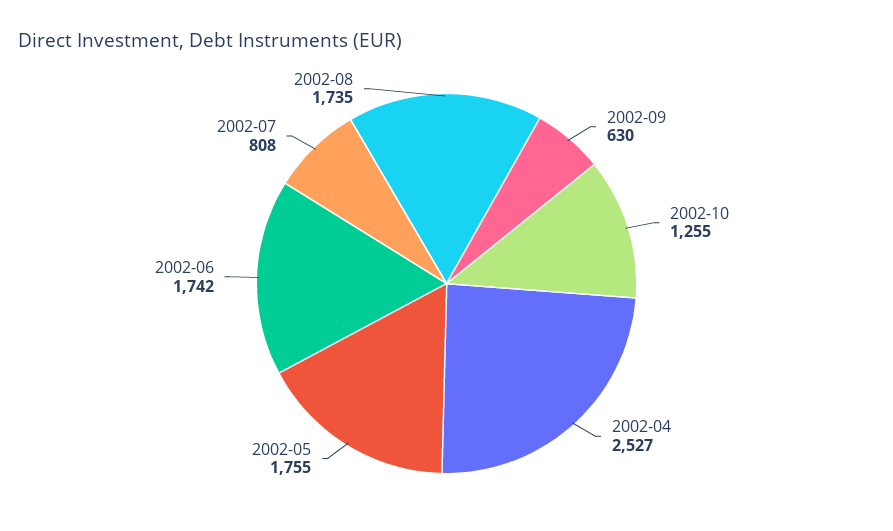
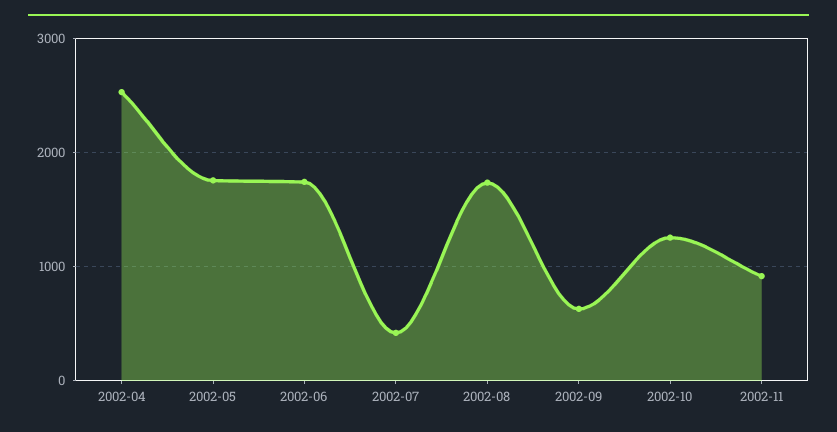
2002-07: 808 -> 400
2002-11: none -> 900

